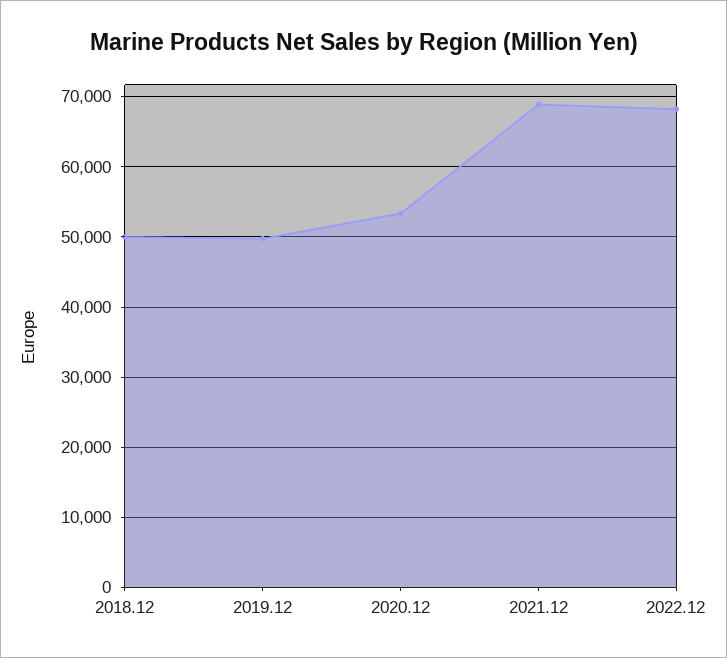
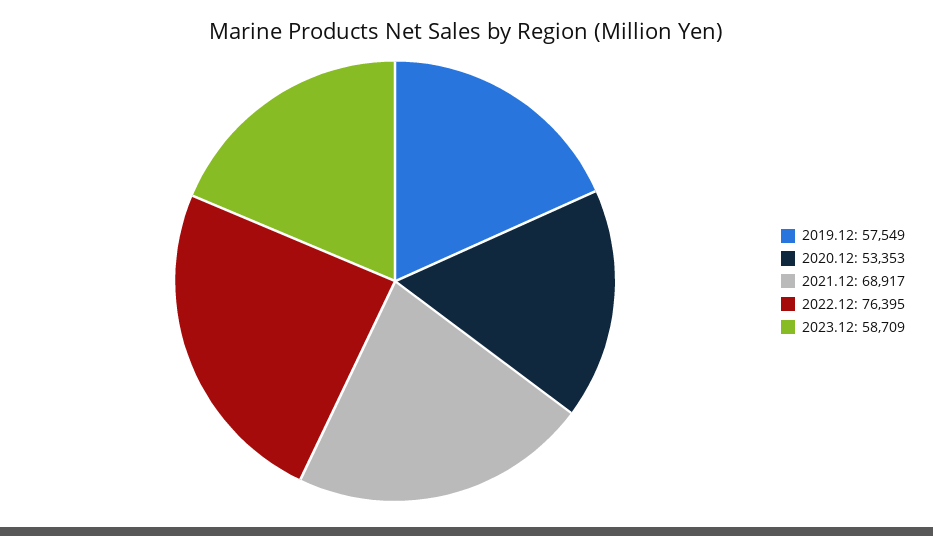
2018.12: 50000 -> none
2019.12: 50000 -> 57549
2022.12: 68000 -> 76395
2023.12: none -> 58709

